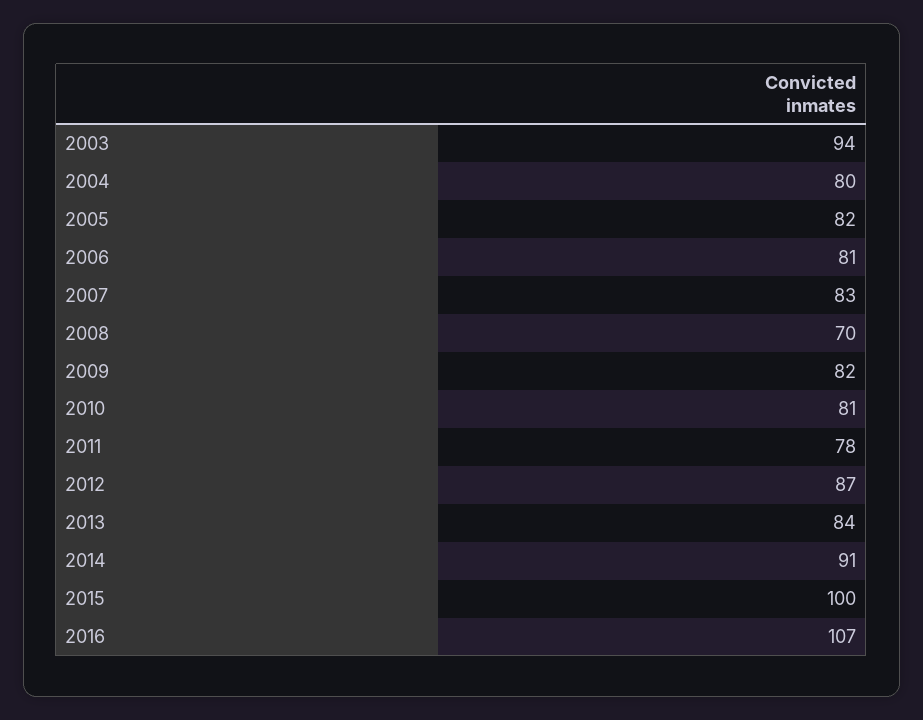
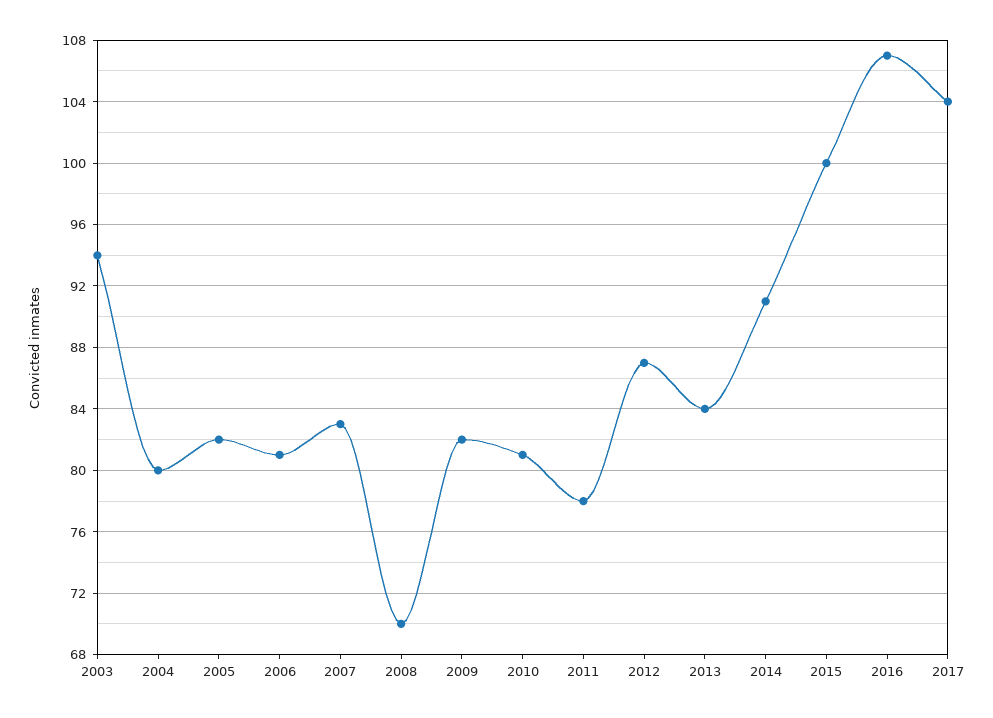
2017: none -> 104

